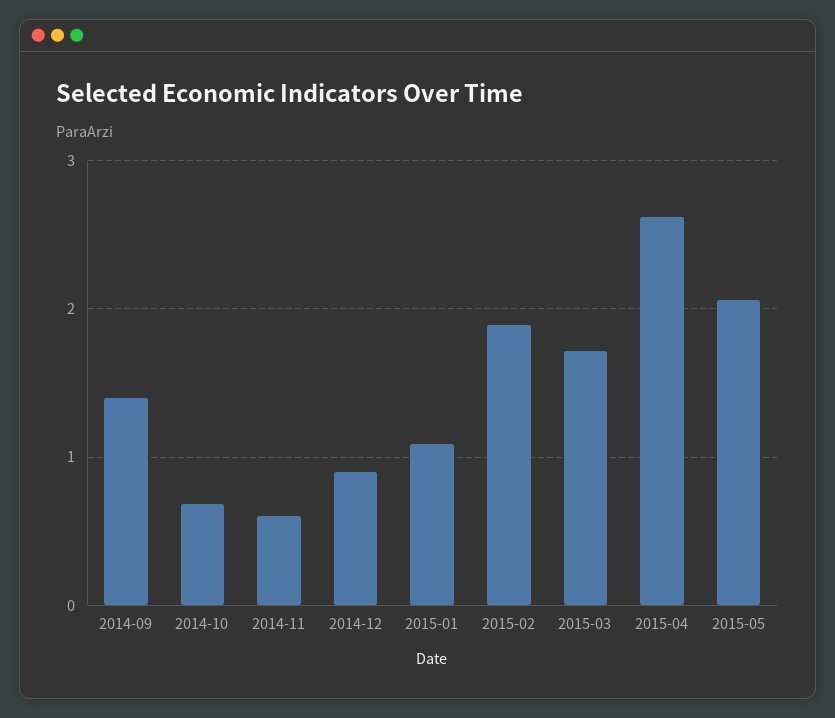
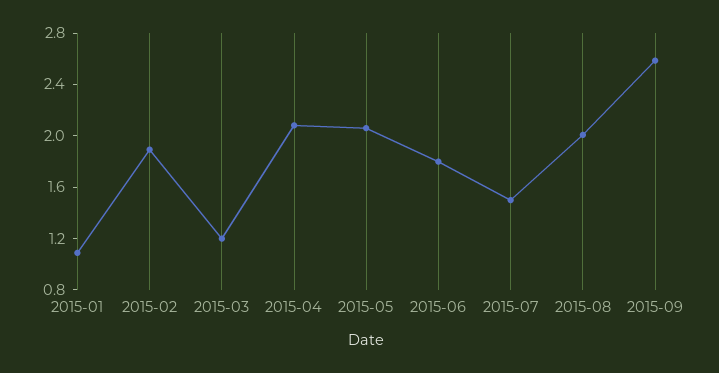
2014-09: 1.4 -> none
2014-10: 0.7 -> none
2014-11: 0.6 -> none
2014-12: 0.9 -> none
2015-03: 1.7 -> 1.2
2015-04: 2.6 -> 2.1
2015-06: none -> 1.8
2015-07: none -> 1.5
2015-08: none -> 2
2015-09: none -> 2.6

